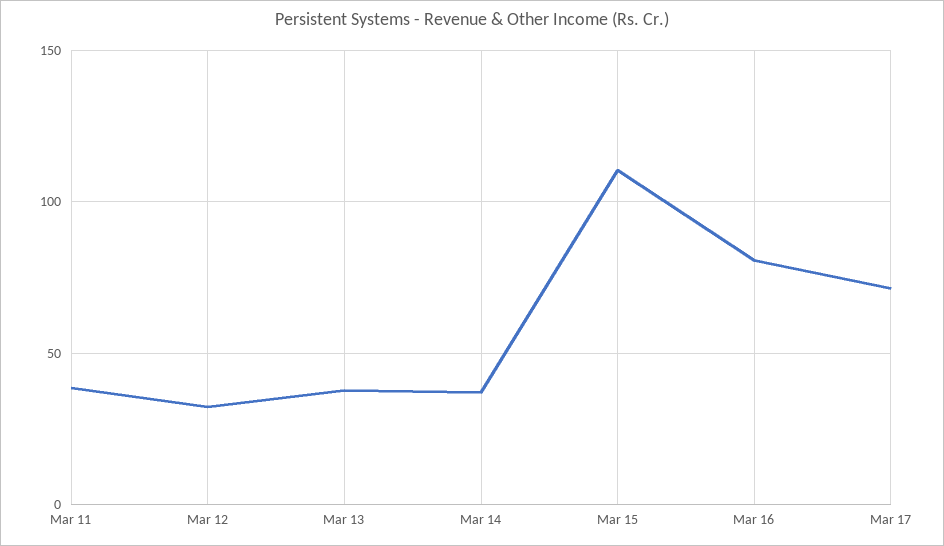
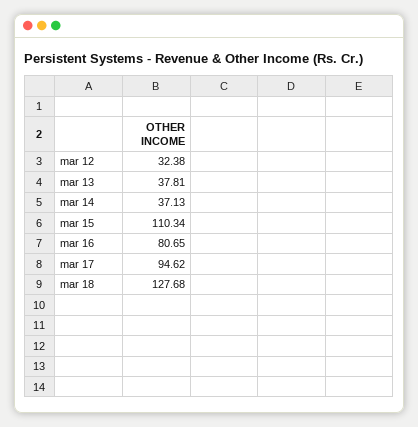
Mar 11: 40 -> none
Mar 17: 70 -> 94.62
mar 18: none -> 127.68

